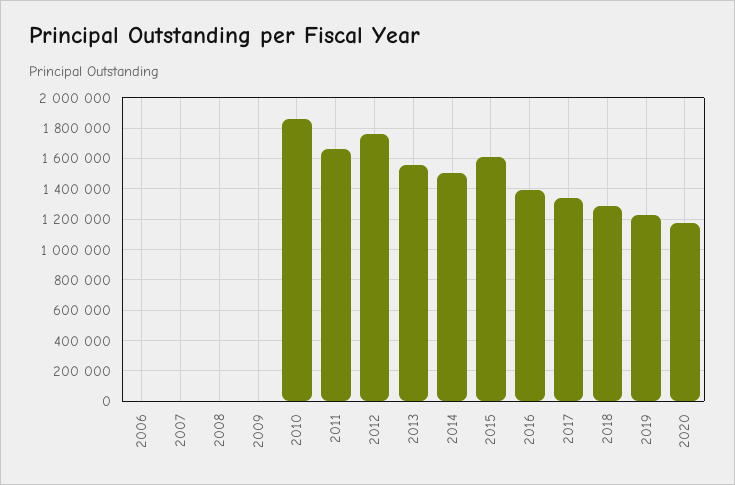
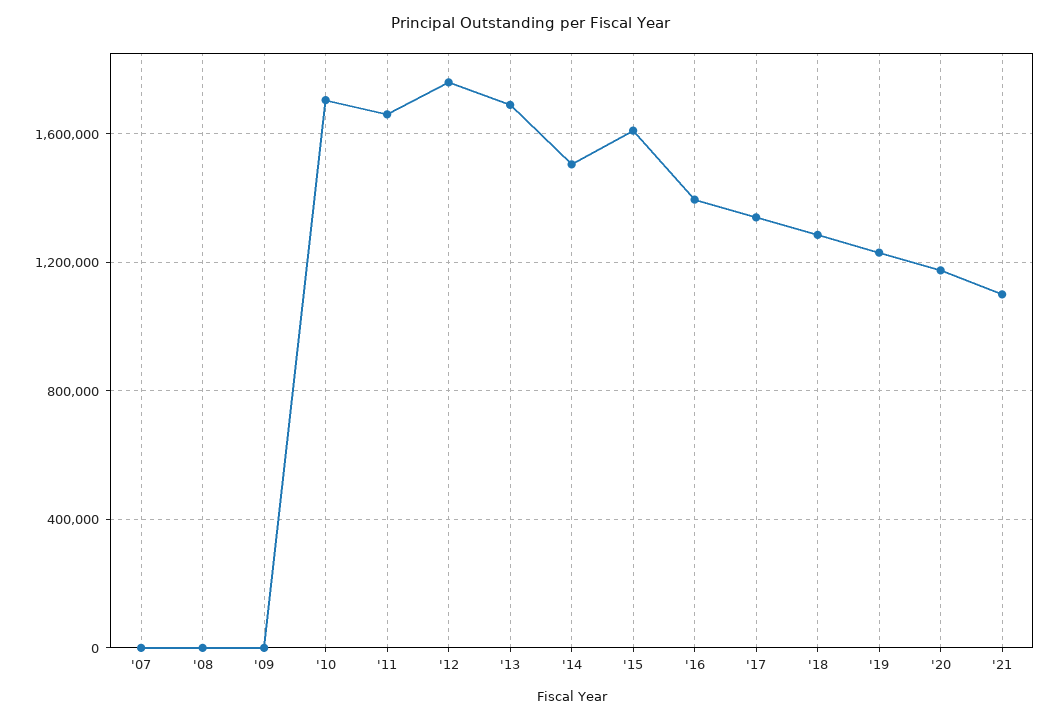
2006: 0 -> none
2010: 1850000 -> 1700000
2013: 1550000 -> 1700000
'21: none -> 1100000

